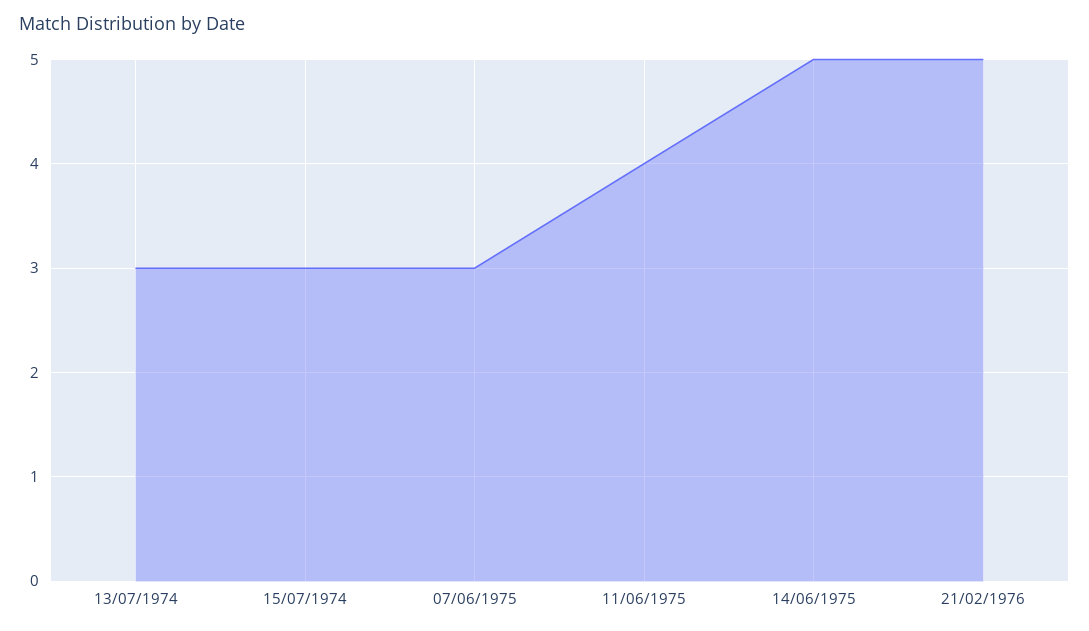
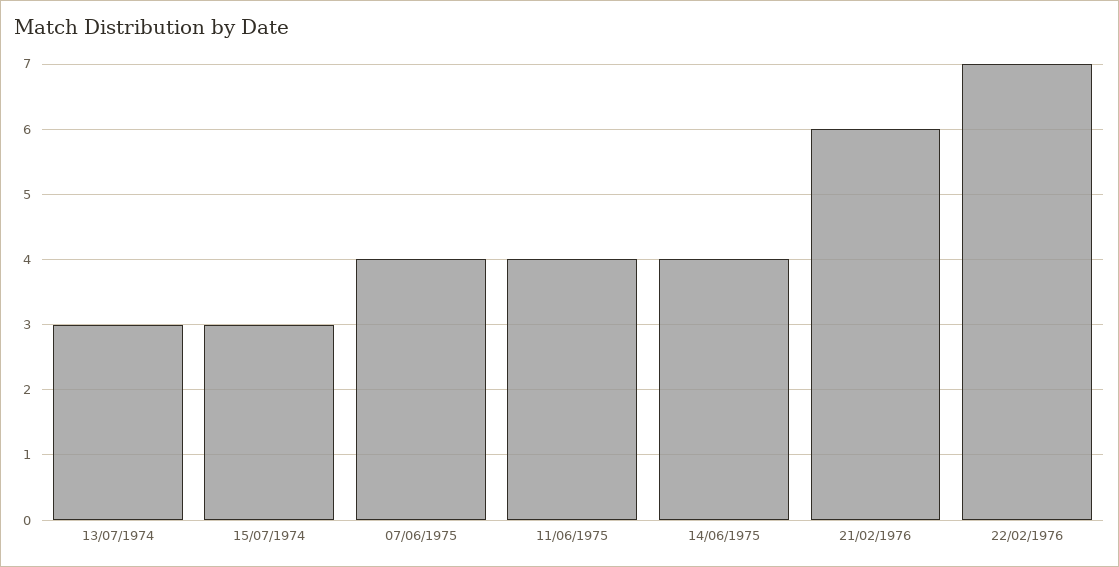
07/06/1975: 3 -> 4
14/06/1975: 5 -> 4
21/02/1976: 5 -> 6
22/02/1976: none -> 7

